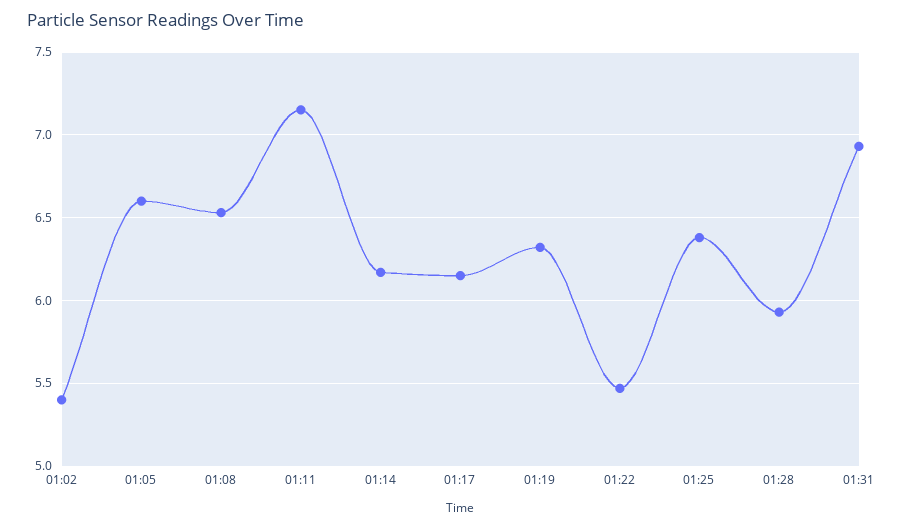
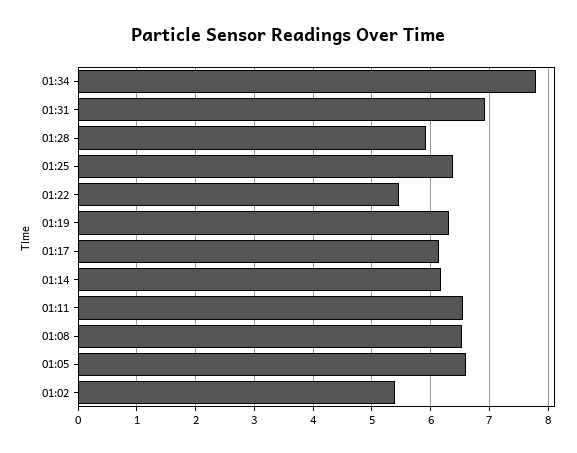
01:11: 7.15 -> 6.6
01:34: none -> 7.8

